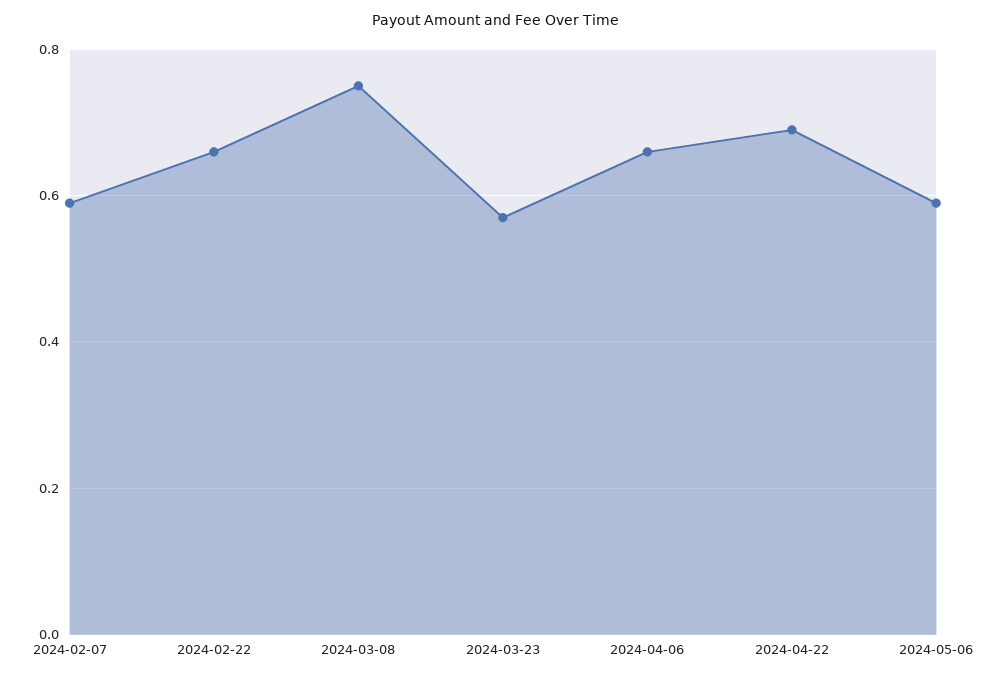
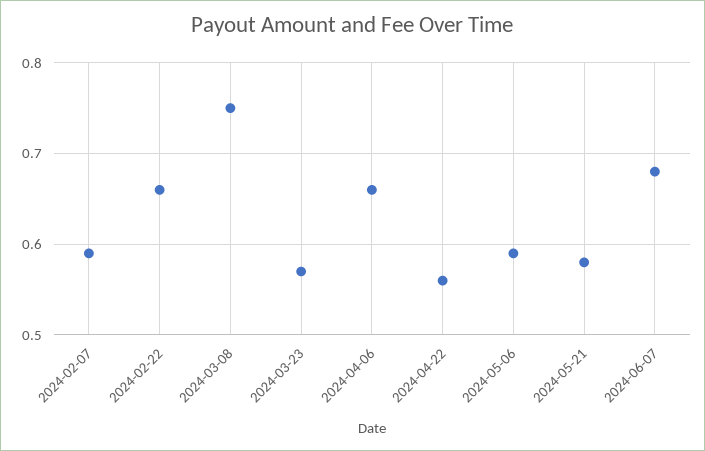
2024-04-22: 0.7 -> 0.56
2024-05-21: none -> 0.58
2024-06-07: none -> 0.68

